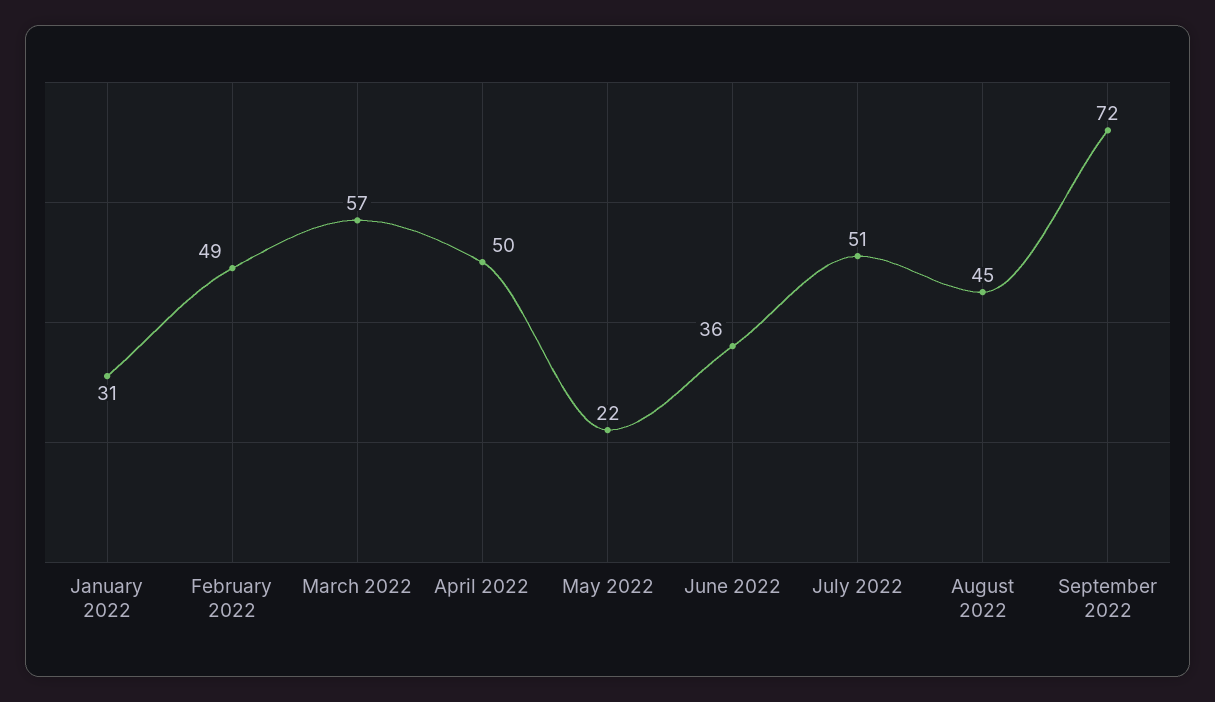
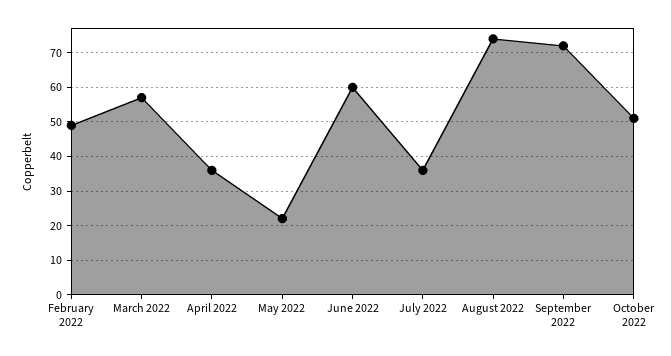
January 2022: 31 -> none
April 2022: 50 -> 35
June 2022: 36 -> 60
July 2022: 51 -> 35
August 2022: 45 -> 75
October 2022: none -> 50

